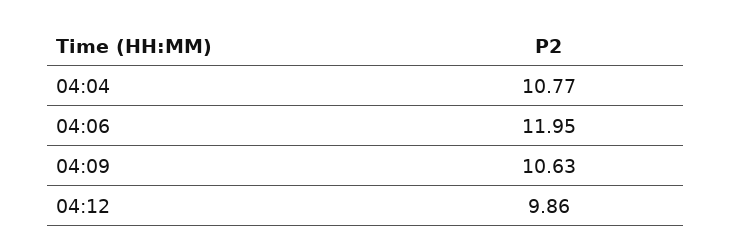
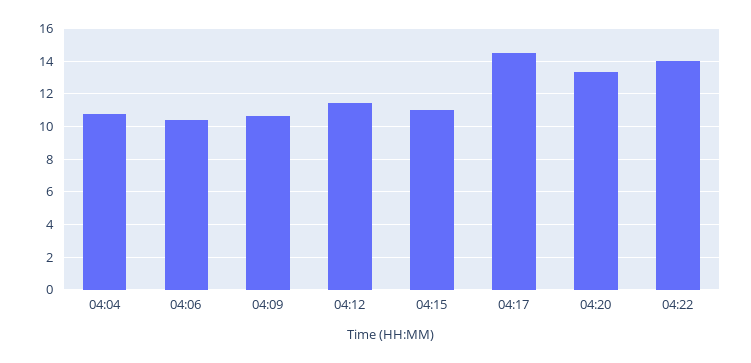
04:06: 11.95 -> 10.5
04:12: 9.86 -> 11.5
04:15: none -> 11
04:17: none -> 14.5
04:20: none -> 13.5
04:22: none -> 14

